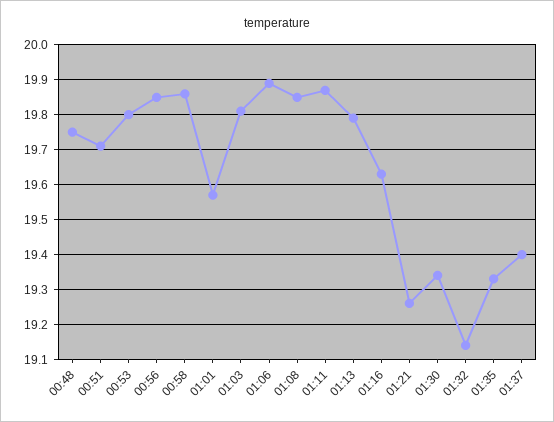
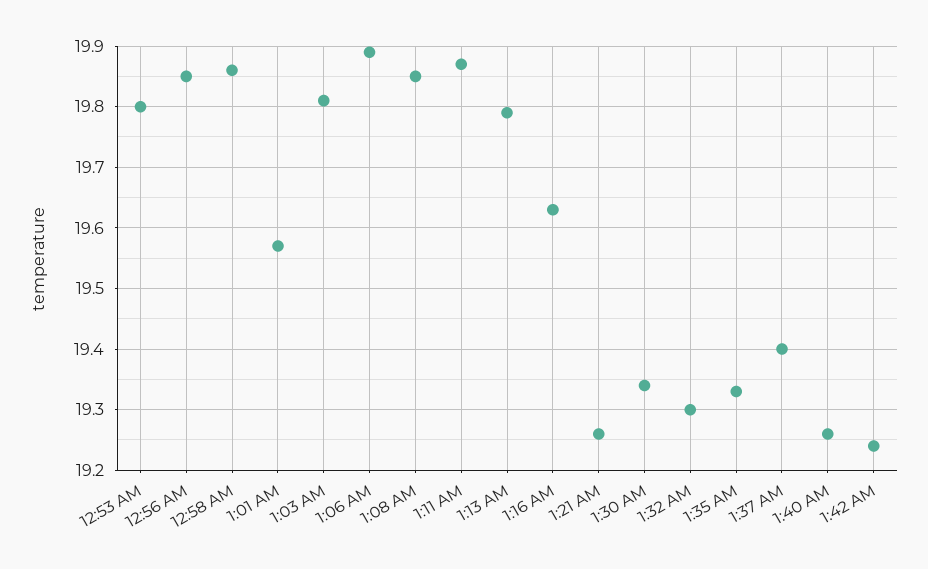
00:48: 19.75 -> none
00:51: 19.7 -> none
01:32: 19.15 -> 19.3
1:40 AM: none -> 19.26
1:42 AM: none -> 19.24

